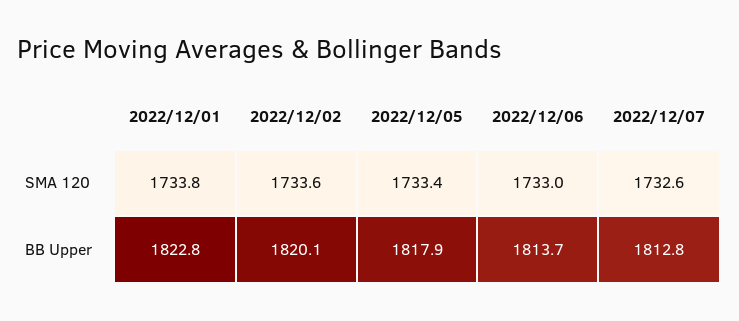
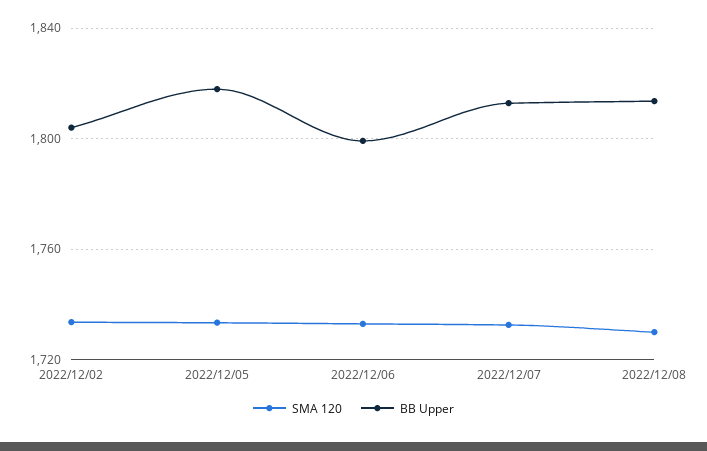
SMA 120, 2022/12/01: 1733.8 -> none
BB Upper, 2022/12/01: 1822.8 -> none
BB Upper, 2022/12/02: 1820.1 -> 1805
BB Upper, 2022/12/06: 1813.7 -> 1800
SMA 120, 2022/12/08: none -> 1730
BB Upper, 2022/12/08: none -> 1815

